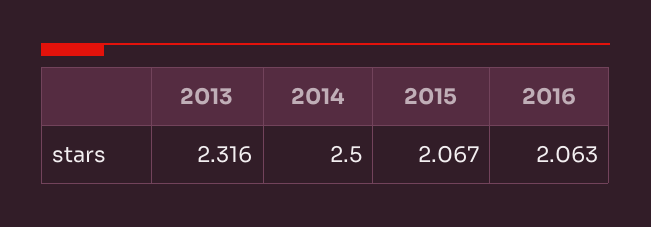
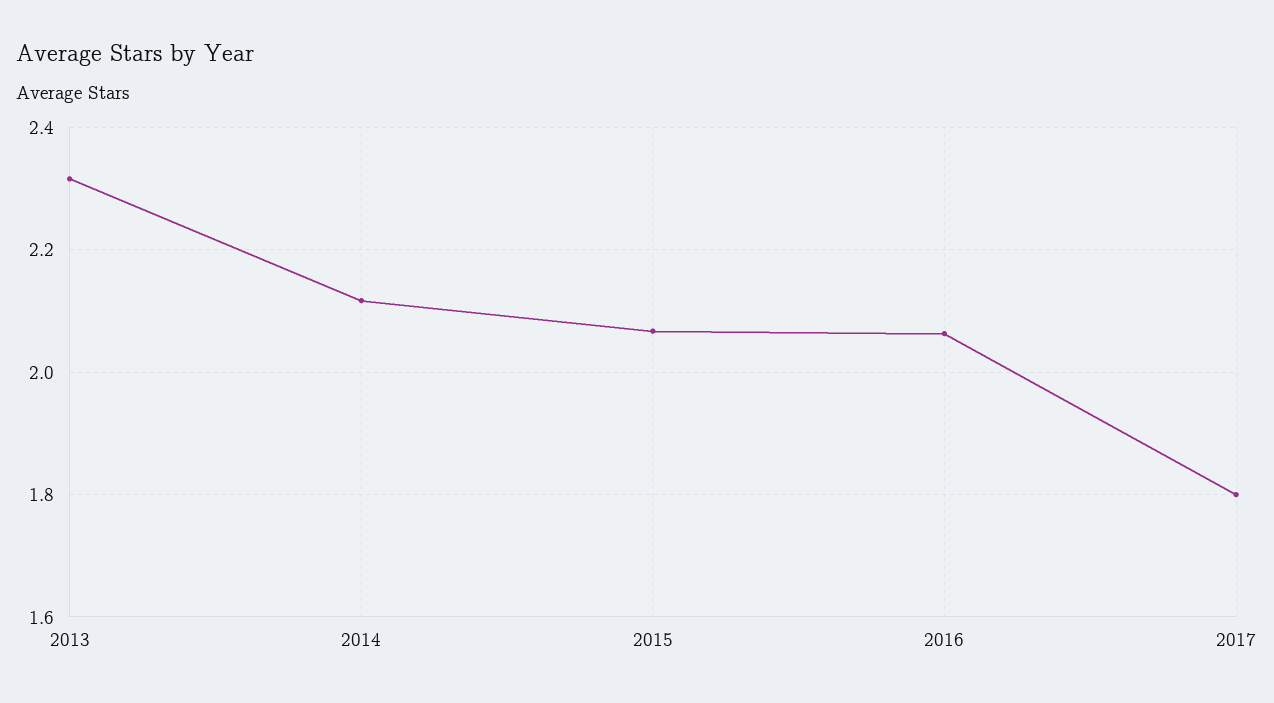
2014: 2.5 -> 2.12
2017: none -> 1.8

